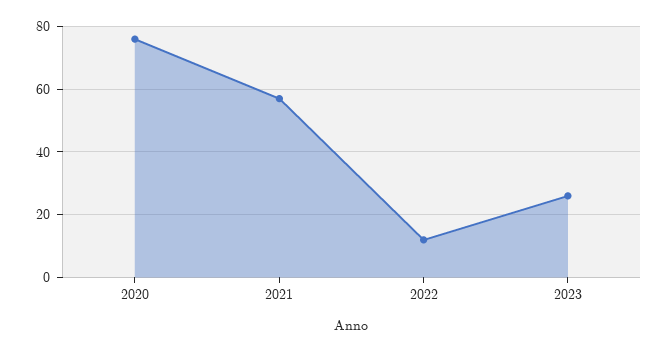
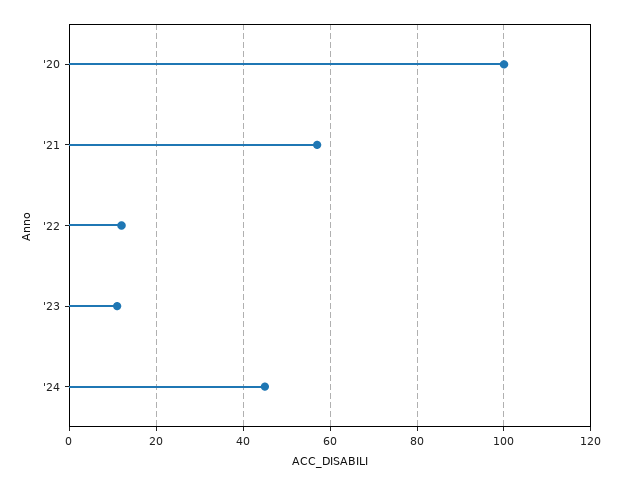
2020: 75 -> 100
2023: 25 -> 10
'24: none -> 45

